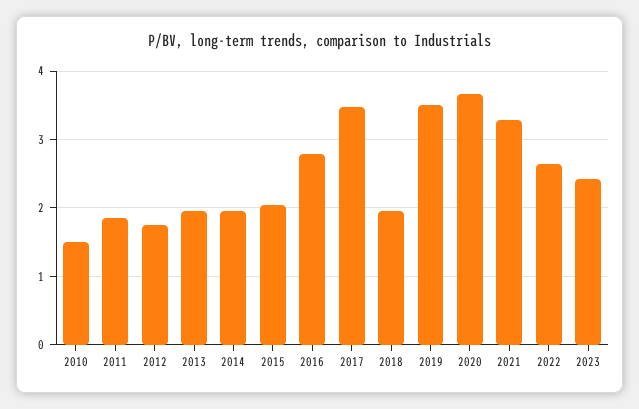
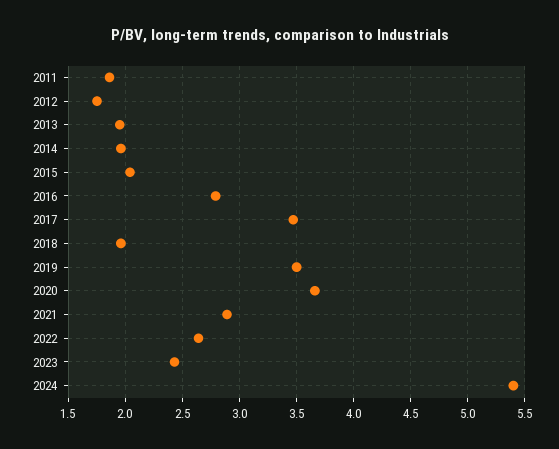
2010: 1.5 -> none
2021: 3.3 -> 2.9
2024: none -> 5.4

